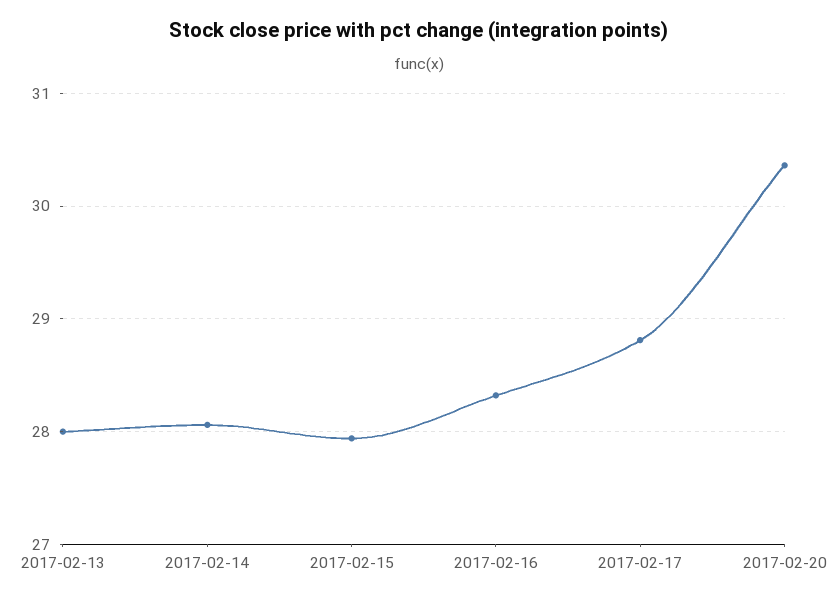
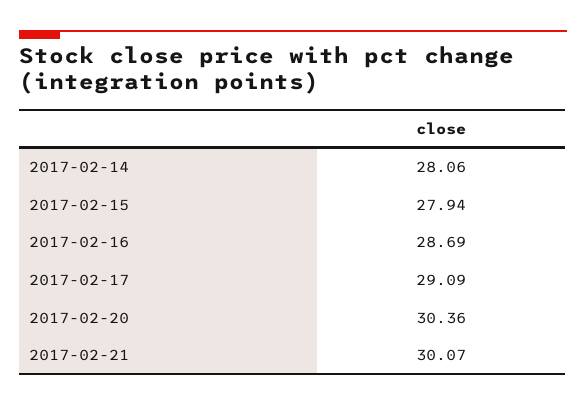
2017-02-13: 28 -> none
2017-02-16: 28.3 -> 28.69
2017-02-17: 28.8 -> 29.09
2017-02-21: none -> 30.07

